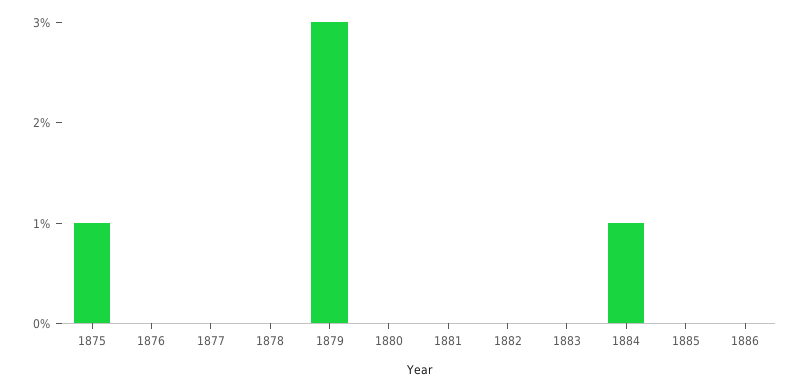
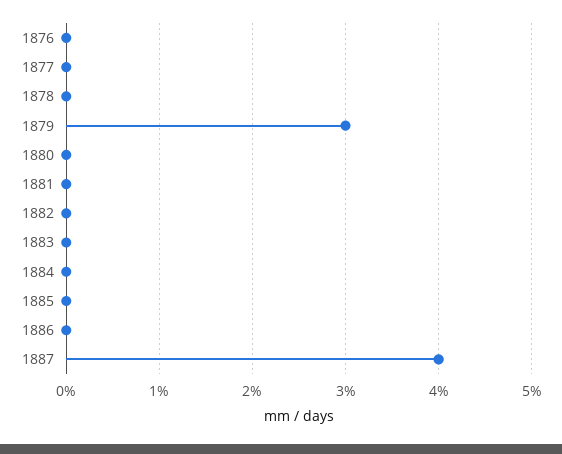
1875: 1 -> none
1884: 1 -> 0
1887: none -> 4

